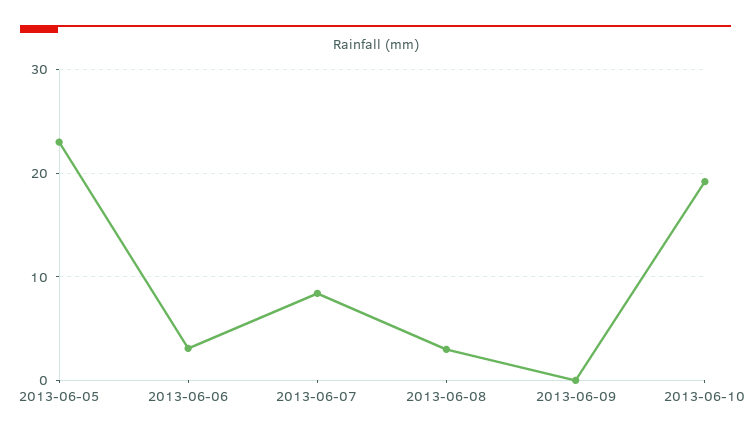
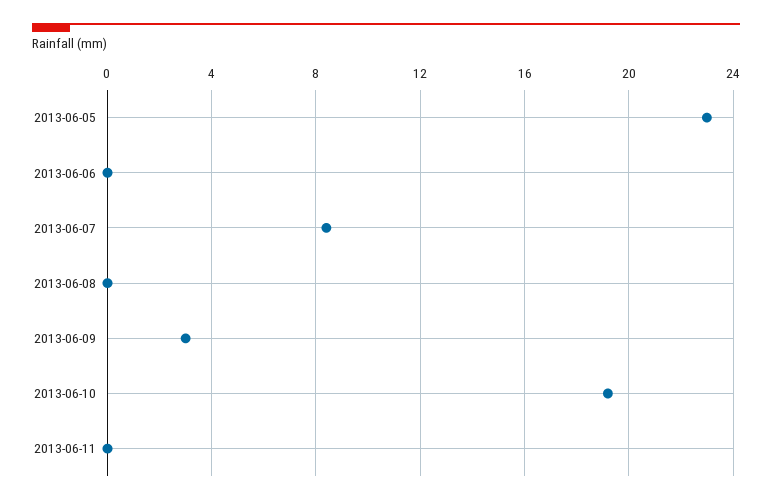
2013-06-06: 3 -> 0
2013-06-08: 3 -> 0
2013-06-09: 0 -> 3
2013-06-11: none -> 0

